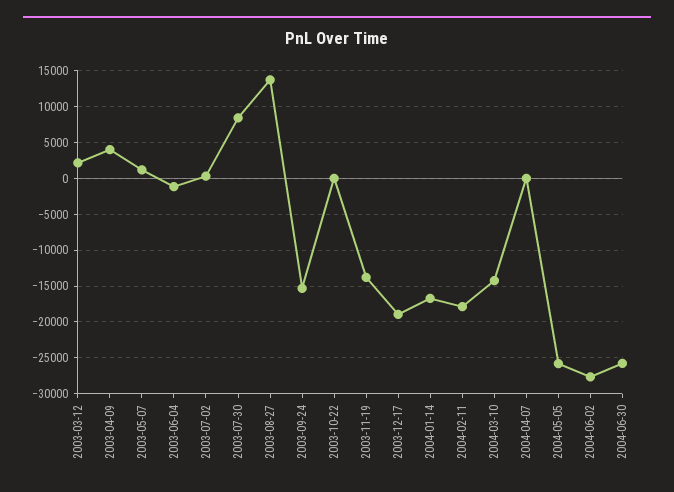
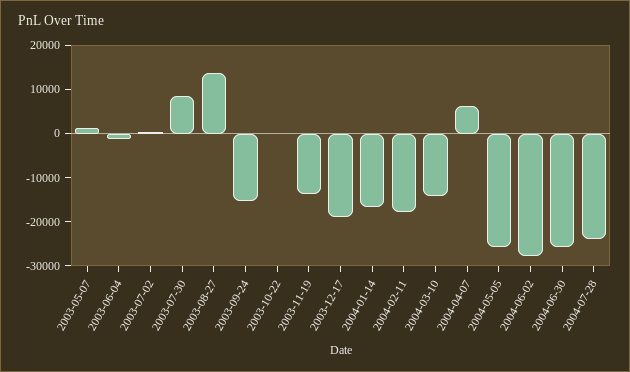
2003-03-12: 2000 -> none
2003-04-09: 4000 -> none
2004-04-07: 0 -> 6000
2004-07-28: none -> -24000

